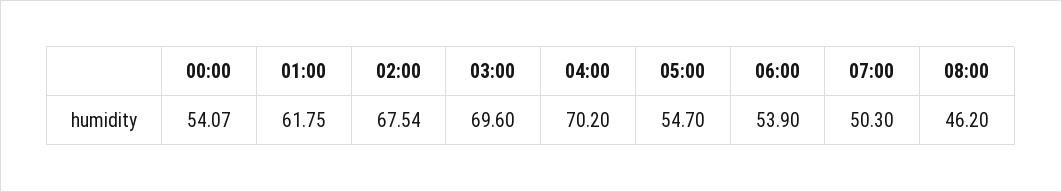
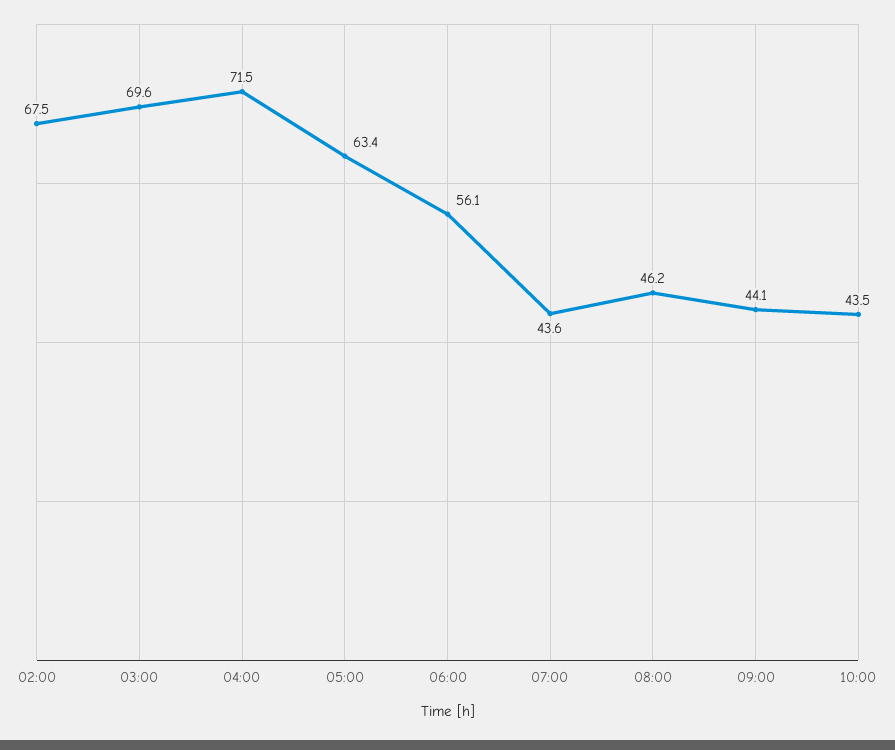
00:00: 54.07 -> none
01:00: 61.75 -> none
04:00: 70.2 -> 71.5
05:00: 54.7 -> 63.4
06:00: 53.9 -> 56.1
07:00: 50.3 -> 43.6
09:00: none -> 44.1
10:00: none -> 43.5

